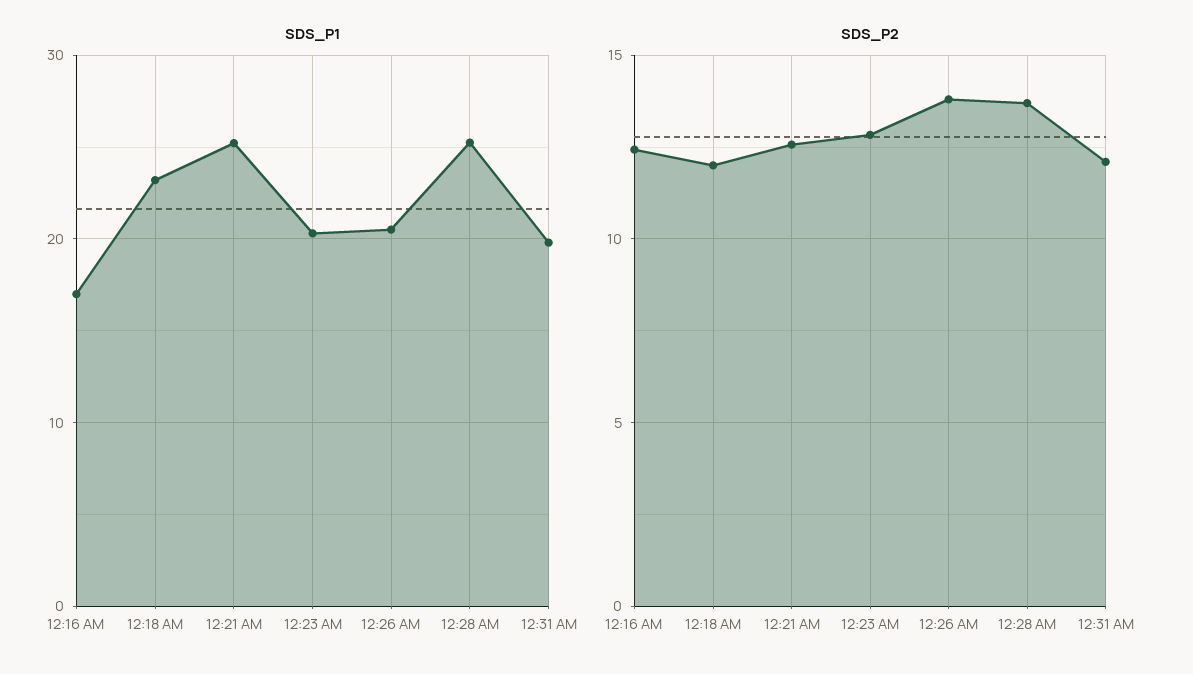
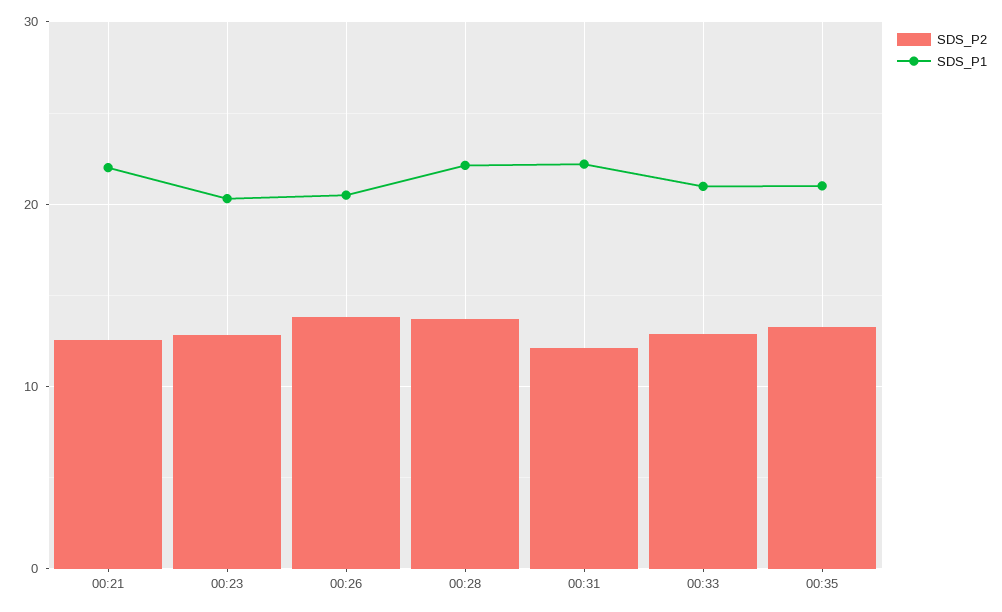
SDS_P1, 12:16 AM: 17 -> none
SDS_P1, 12:18 AM: 23 -> none
SDS_P1, 12:21 AM: 25 -> 22
SDS_P1, 12:28 AM: 25 -> 22
SDS_P1, 12:31 AM: 20 -> 22
SDS_P2, 12:16 AM: 12.5 -> none
SDS_P2, 12:18 AM: 12 -> none
SDS_P2, 00:33: none -> 13
SDS_P1, 00:33: none -> 21
SDS_P2, 00:35: none -> 13
SDS_P1, 00:35: none -> 21

